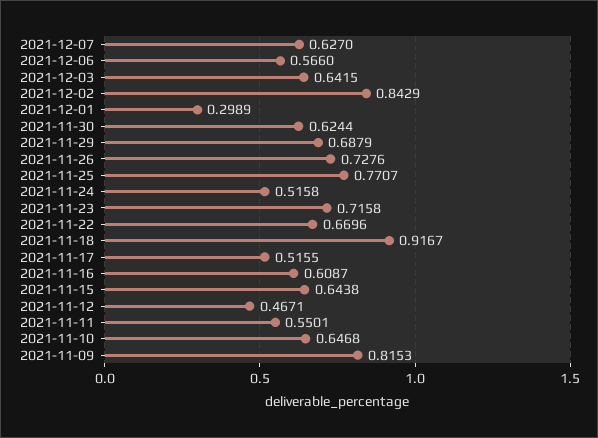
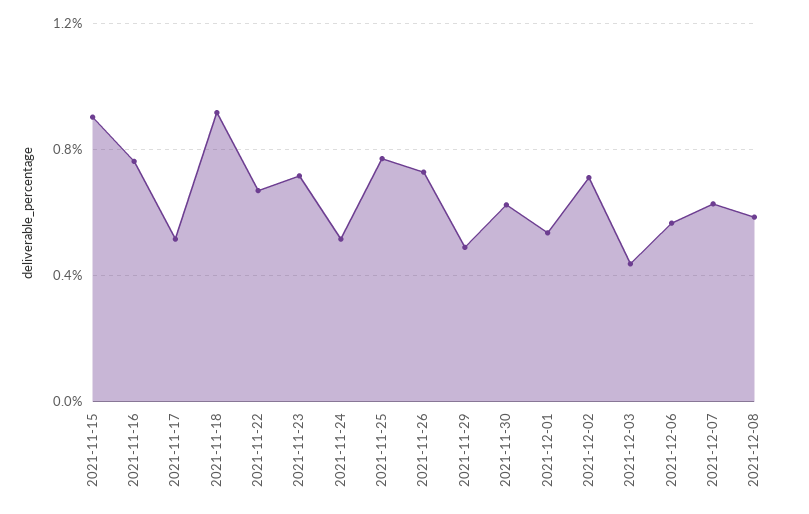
2021-12-03: 0.6415 -> 0.45
2021-12-02: 0.8429 -> 0.7
2021-12-01: 0.2989 -> 0.55
2021-11-29: 0.6879 -> 0.5
2021-11-16: 0.6087 -> 0.75
2021-11-15: 0.6438 -> 0.9
2021-11-12: 0.4671 -> none
2021-11-11: 0.5501 -> none
2021-11-10: 0.6468 -> none
2021-11-09: 0.8153 -> none
2021-12-08: none -> 0.6

